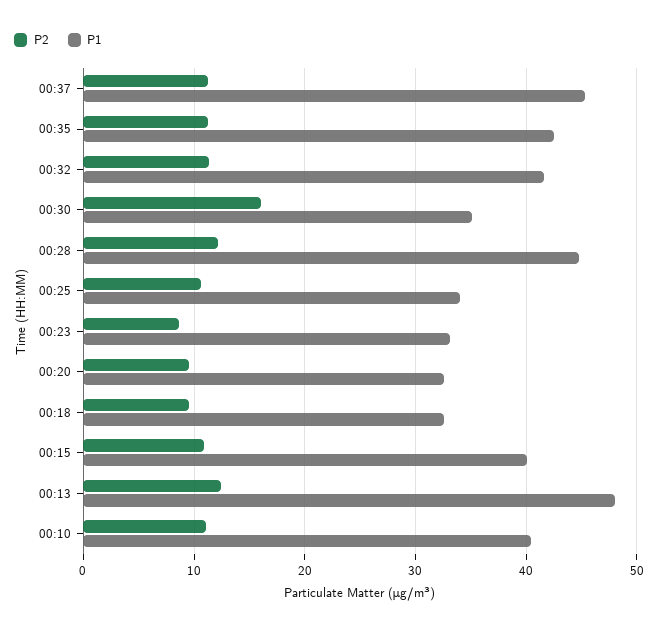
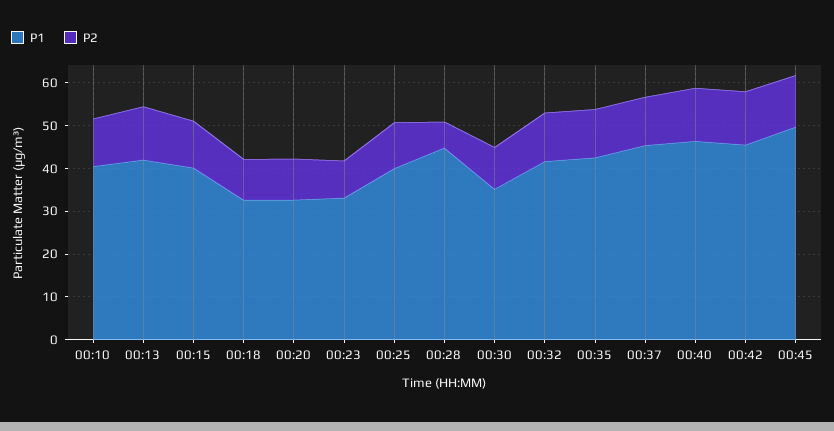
P2, 00:30: 16 -> 10
P2, 00:28: 12 -> 6
P1, 00:25: 34 -> 40
P1, 00:13: 48 -> 42
P1, 00:40: none -> 46
P2, 00:40: none -> 12
P1, 00:42: none -> 46
P2, 00:42: none -> 12
P1, 00:45: none -> 50
P2, 00:45: none -> 12

